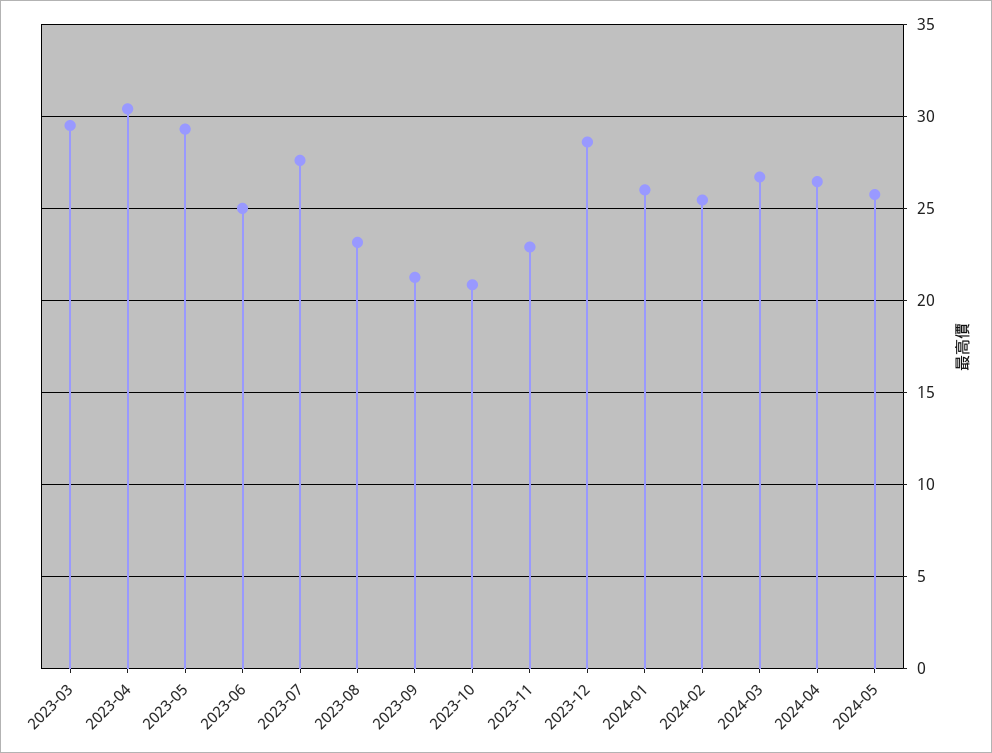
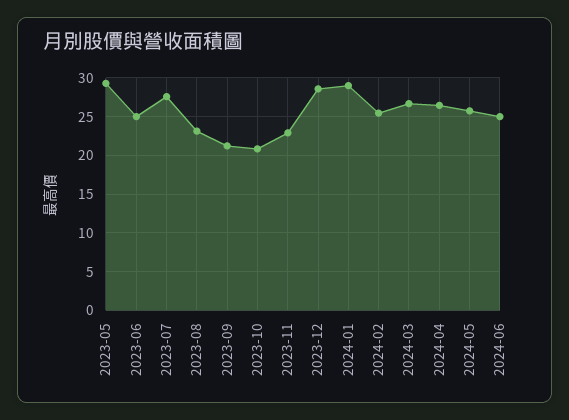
2023-03: 29.5 -> none
2023-04: 30.5 -> none
2024-01: 26 -> 29
2024-06: none -> 25

